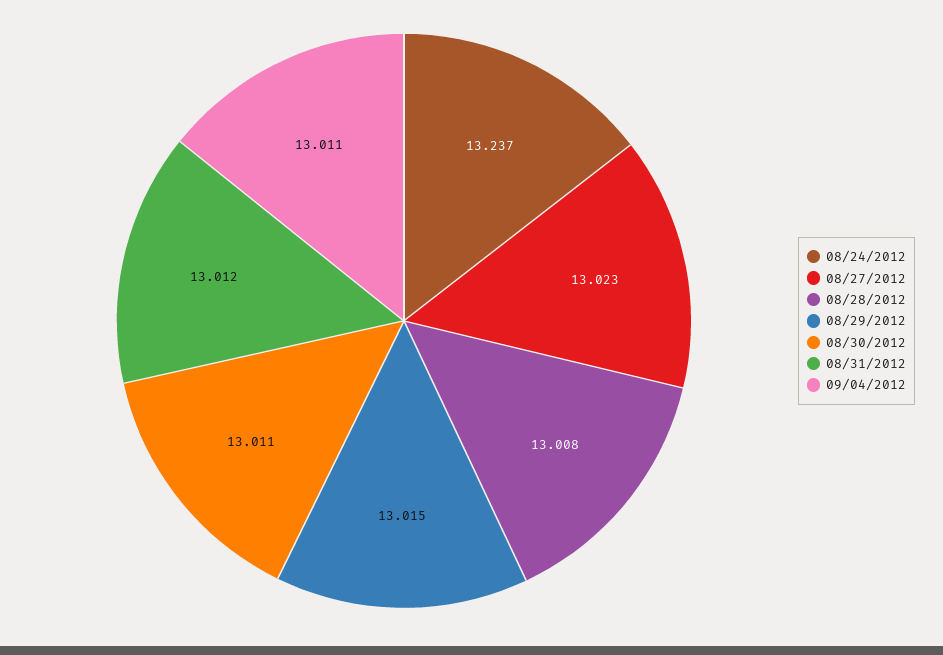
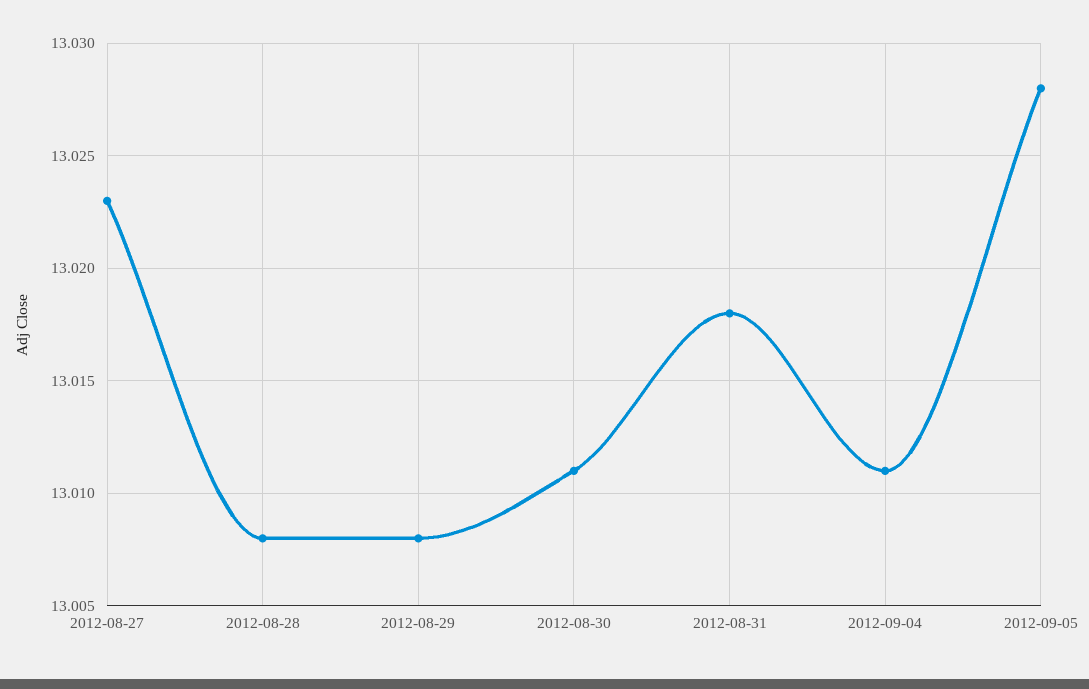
08/24/2012: 13.237 -> none
08/29/2012: 13.015 -> 13.008
08/31/2012: 13.012 -> 13.018
2012-09-05: none -> 13.028

